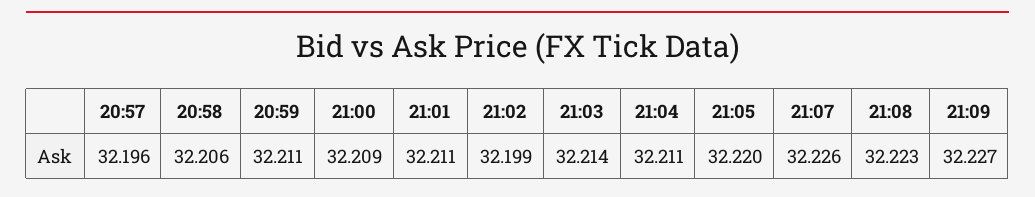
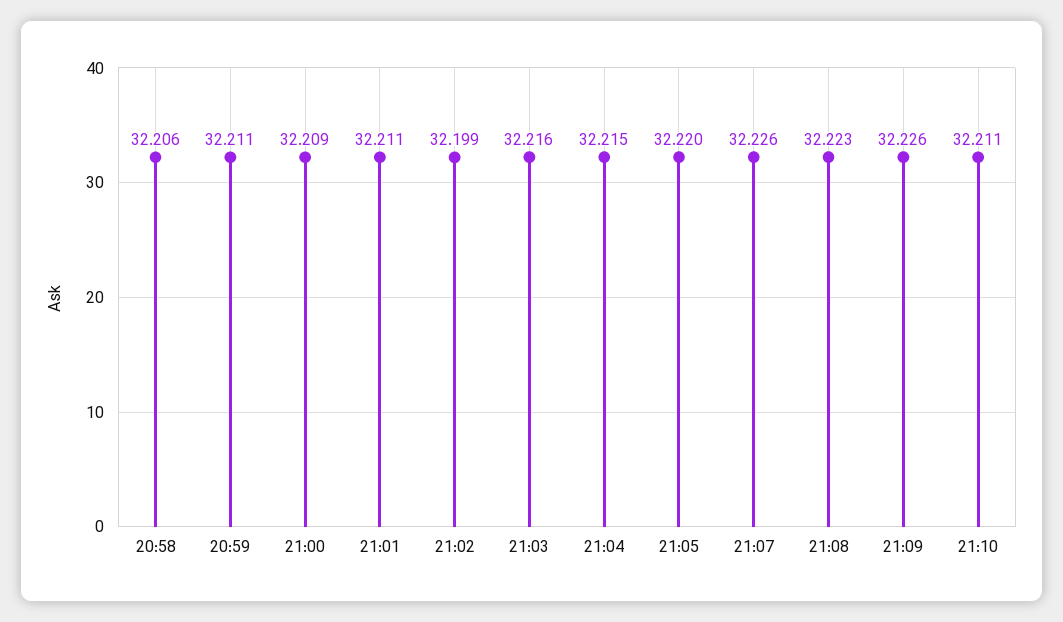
20:57: 32.196 -> none
21:03: 32.214 -> 32.216
21:04: 32.211 -> 32.215
21:09: 32.227 -> 32.226
21:10: none -> 32.211

